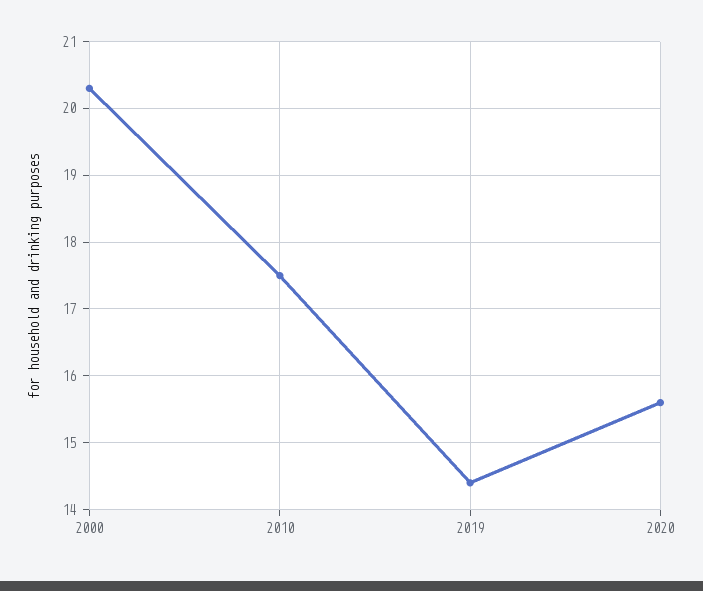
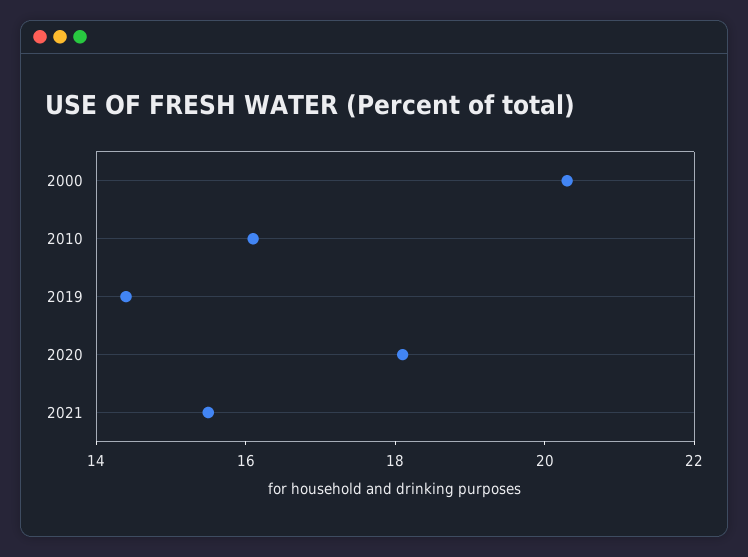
2010: 17.5 -> 16
2020: 15.6 -> 18
2021: none -> 15.5

